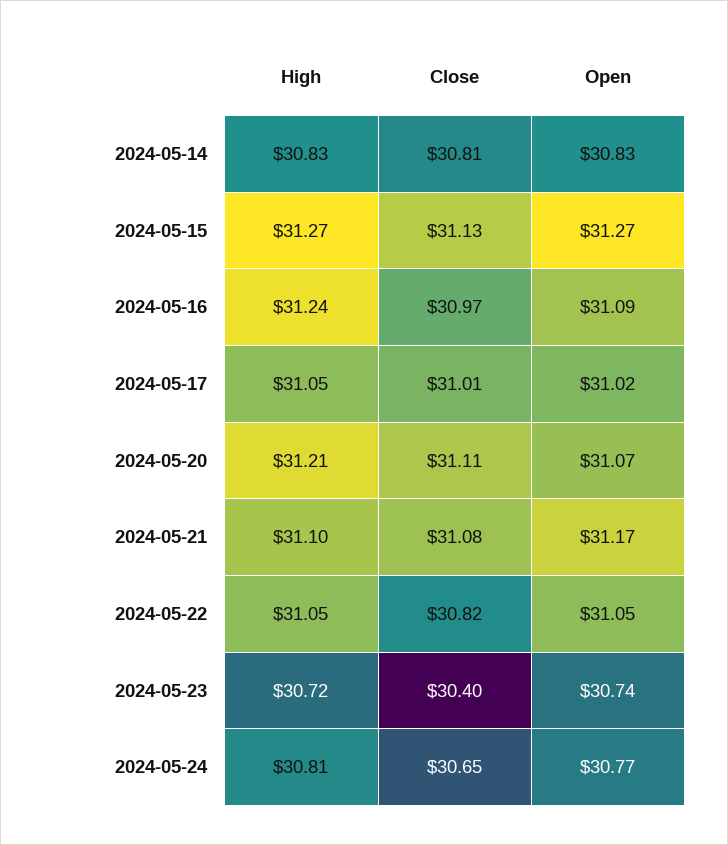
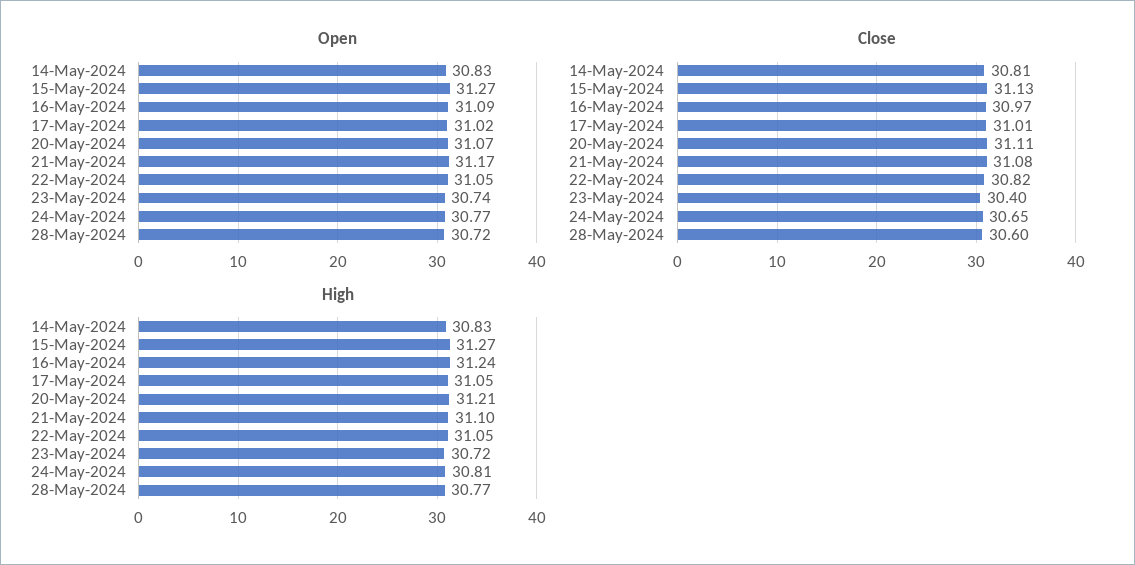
Open, 28-May-2024: none -> 30.72
Close, 28-May-2024: none -> 30.6
High, 28-May-2024: none -> 30.77

